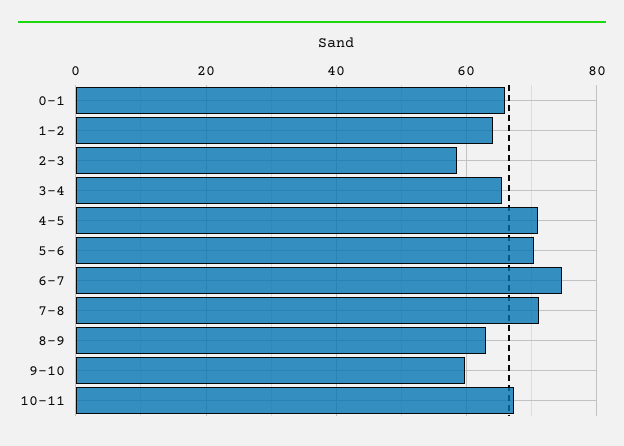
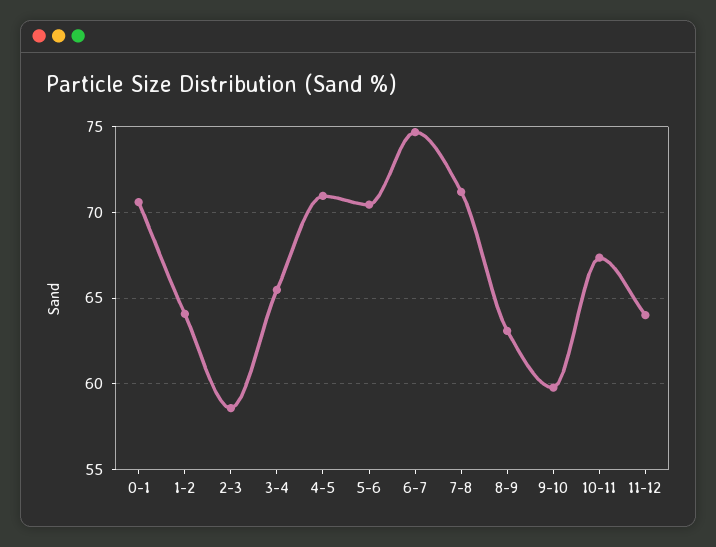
0-1: 66 -> 70.5
11-12: none -> 64

